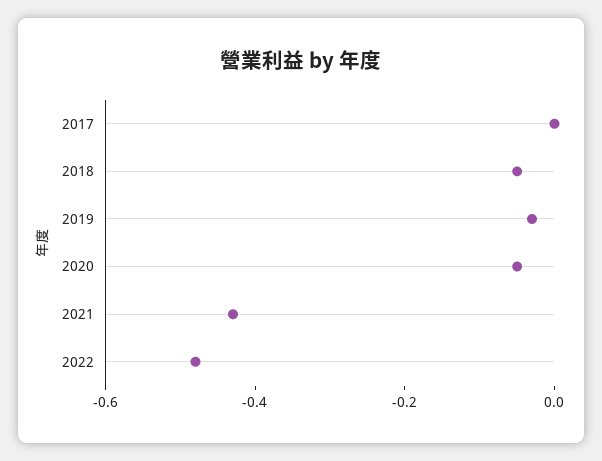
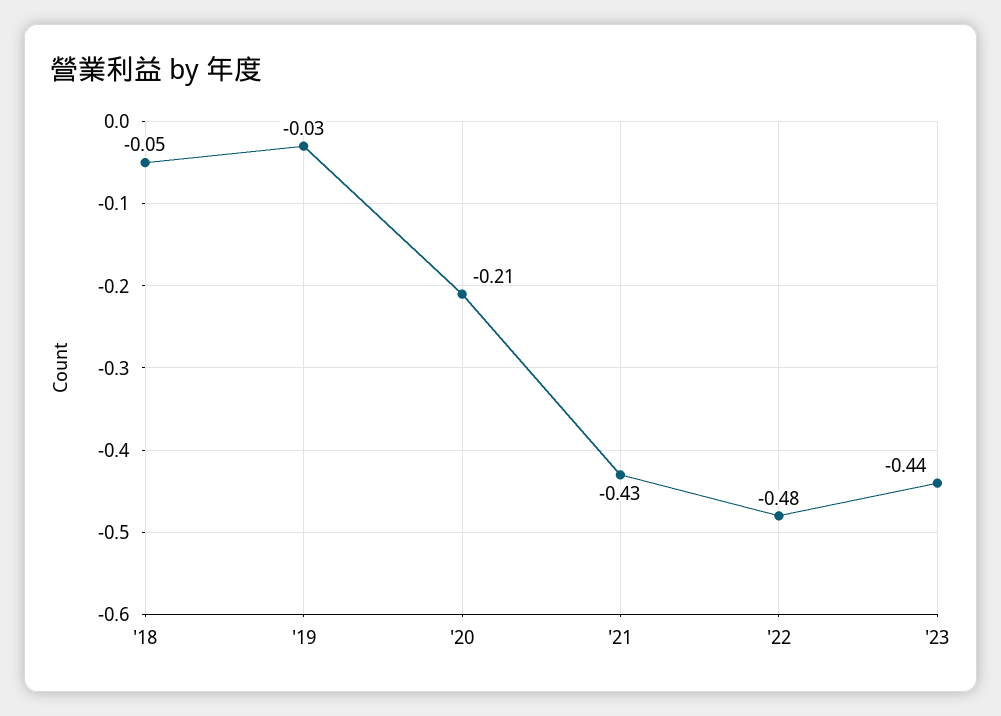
2017: 0 -> none
2020: -0.05 -> -0.21
'23: none -> -0.44

